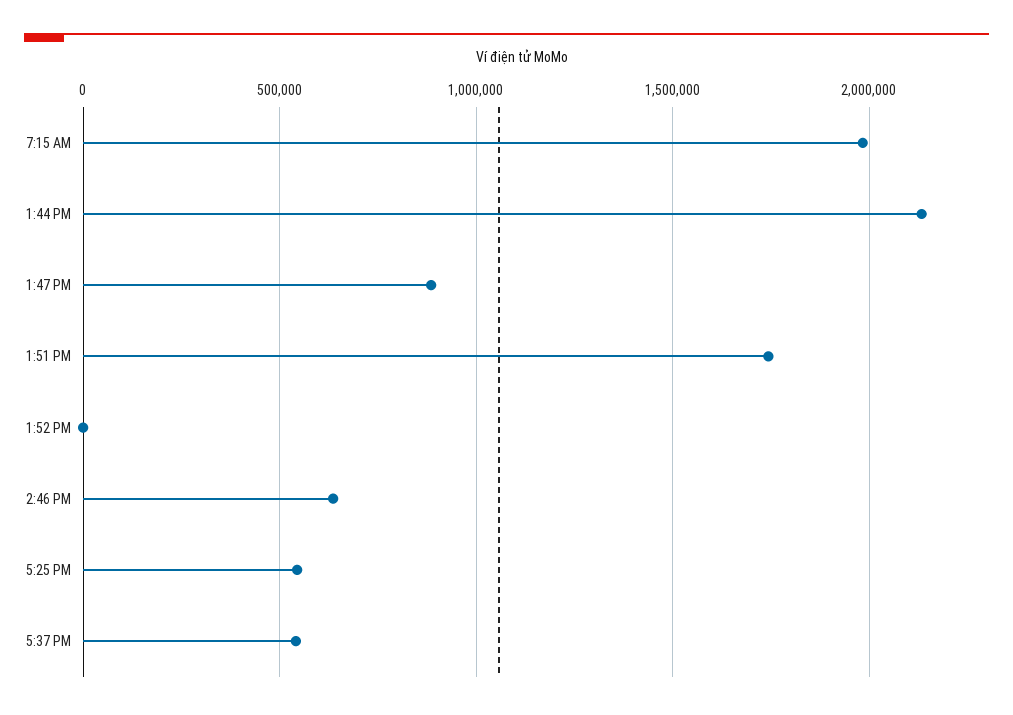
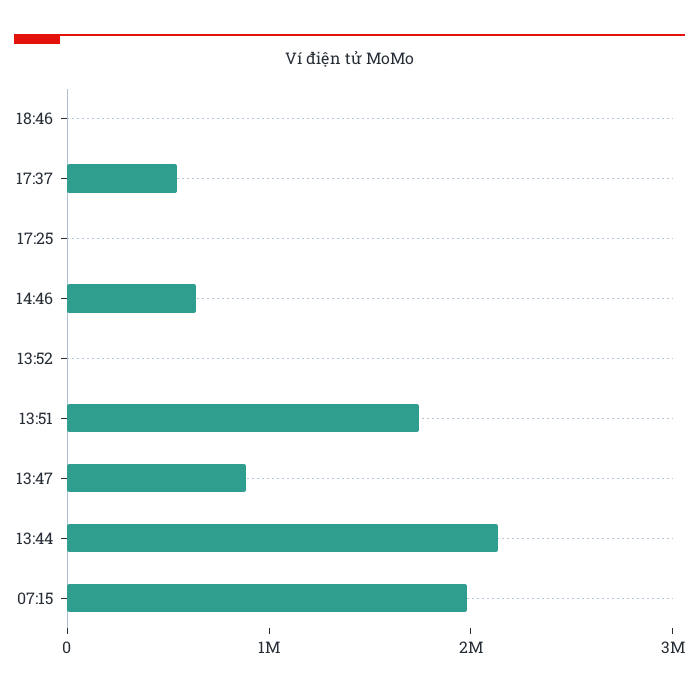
5:25 PM: 550000 -> 0
18:46: none -> 0

